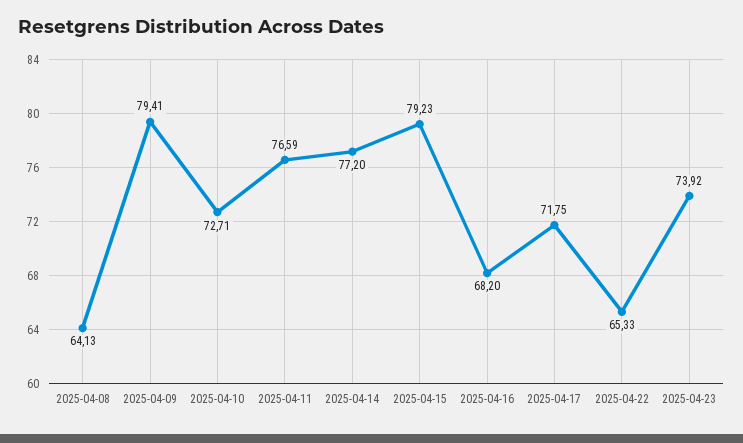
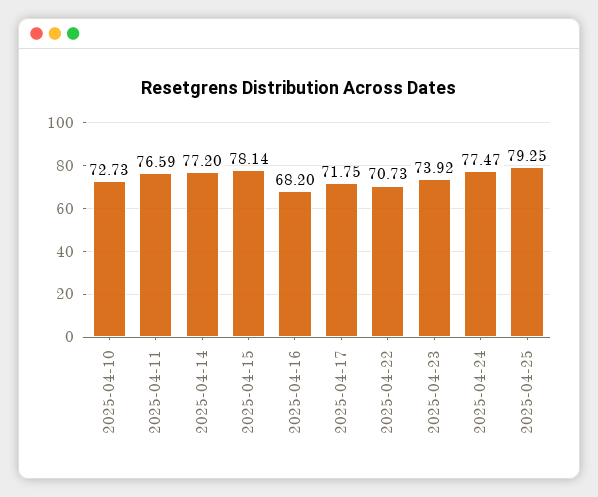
2025-04-08: 64.13 -> none
2025-04-09: 79.41 -> none
2025-04-10: 72.71 -> 72.73
2025-04-15: 79.23 -> 78.14
2025-04-22: 65.33 -> 70.73
2025-04-24: none -> 77.47
2025-04-25: none -> 79.25

